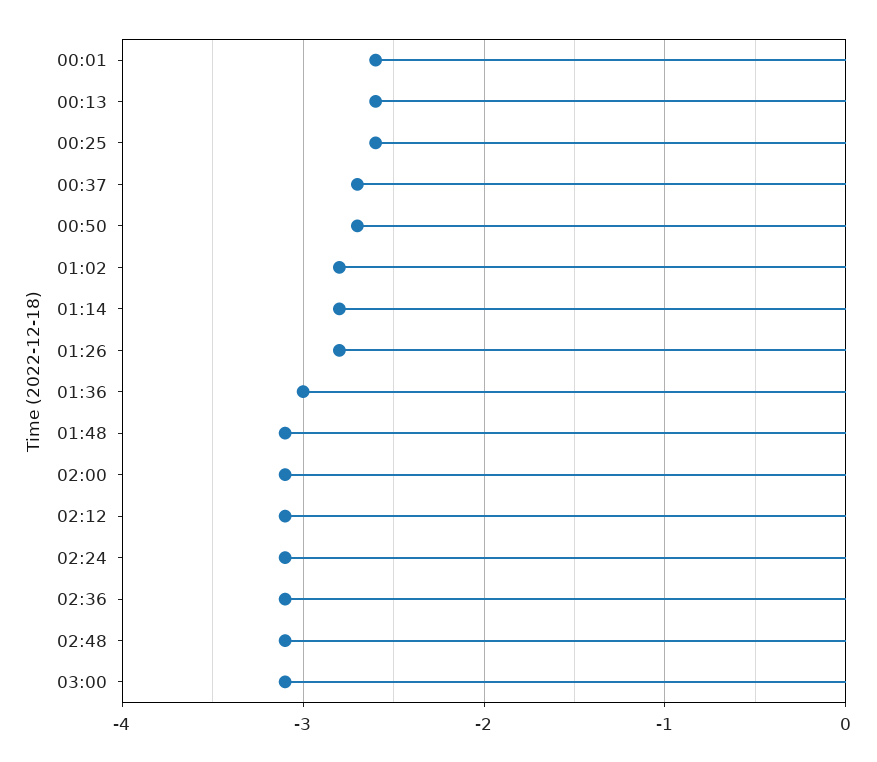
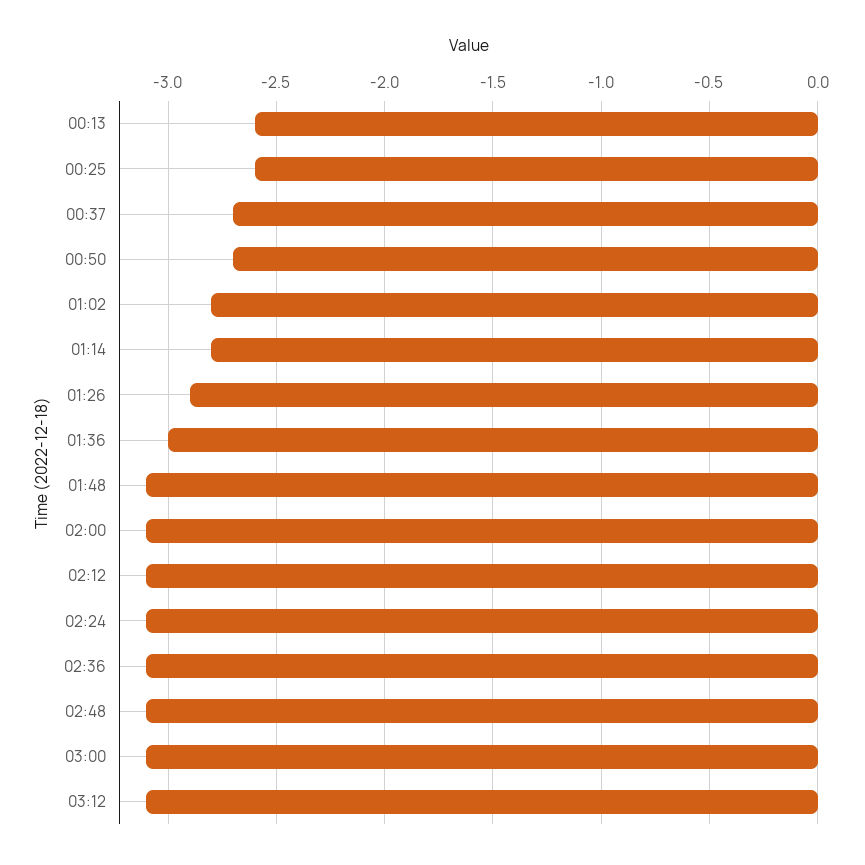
00:01: -2.6 -> none
01:26: -2.8 -> -2.9
03:12: none -> -3.1

